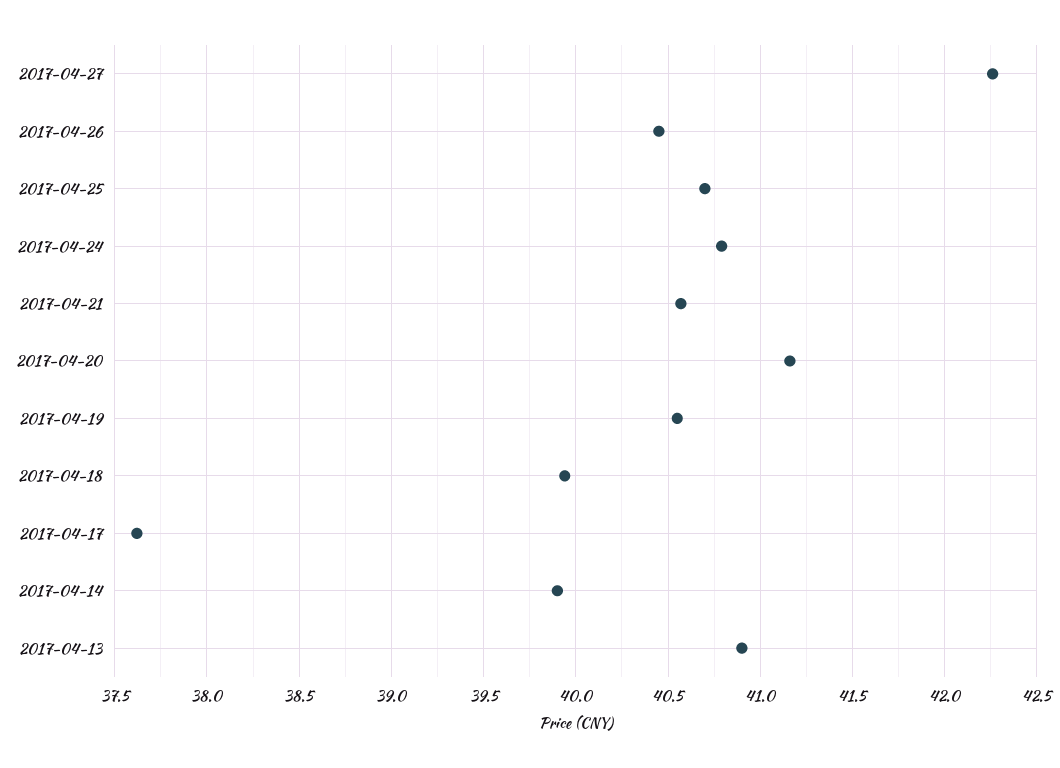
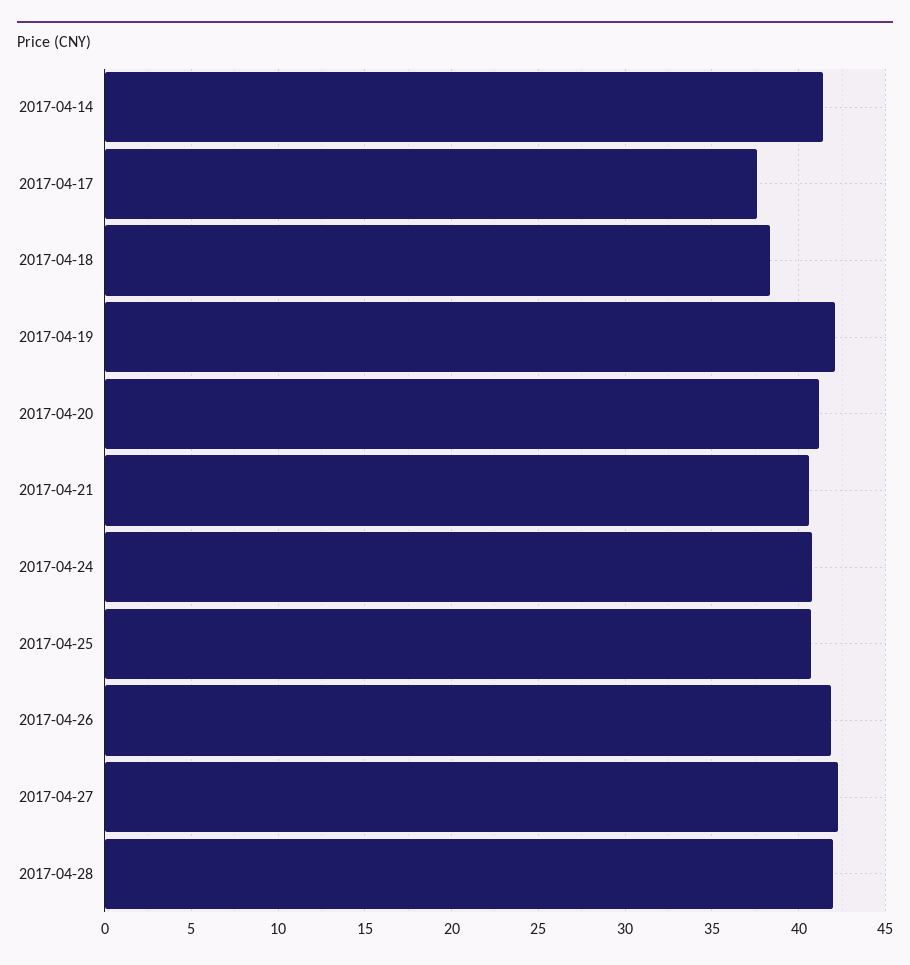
2017-04-26: 40.45 -> 42
2017-04-19: 40.55 -> 42
2017-04-18: 39.95 -> 38.5
2017-04-14: 39.9 -> 41.5
2017-04-13: 40.9 -> none
2017-04-28: none -> 42

